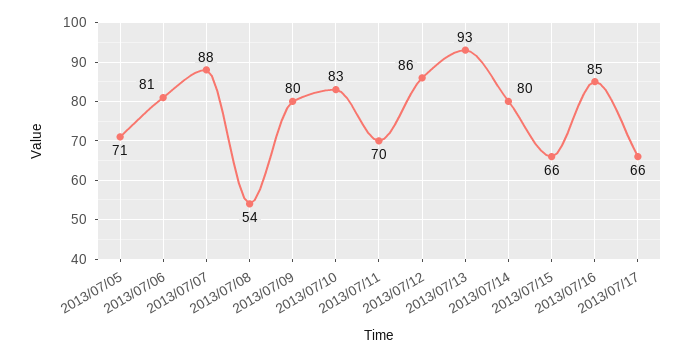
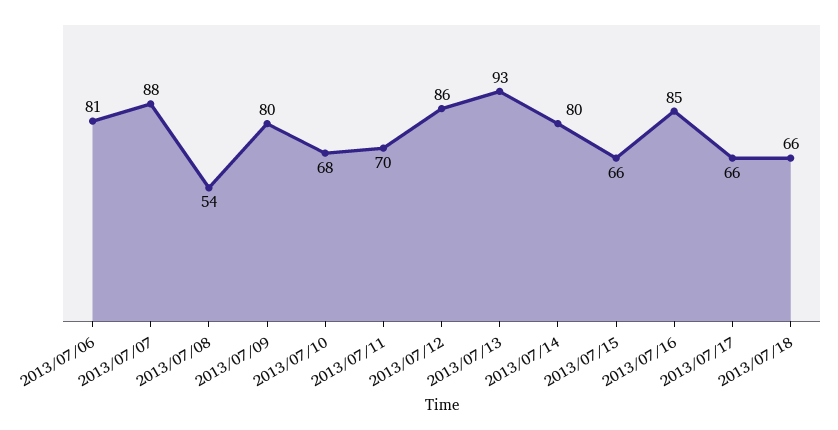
2013/07/05: 71 -> none
2013/07/10: 83 -> 68
2013/07/18: none -> 66

